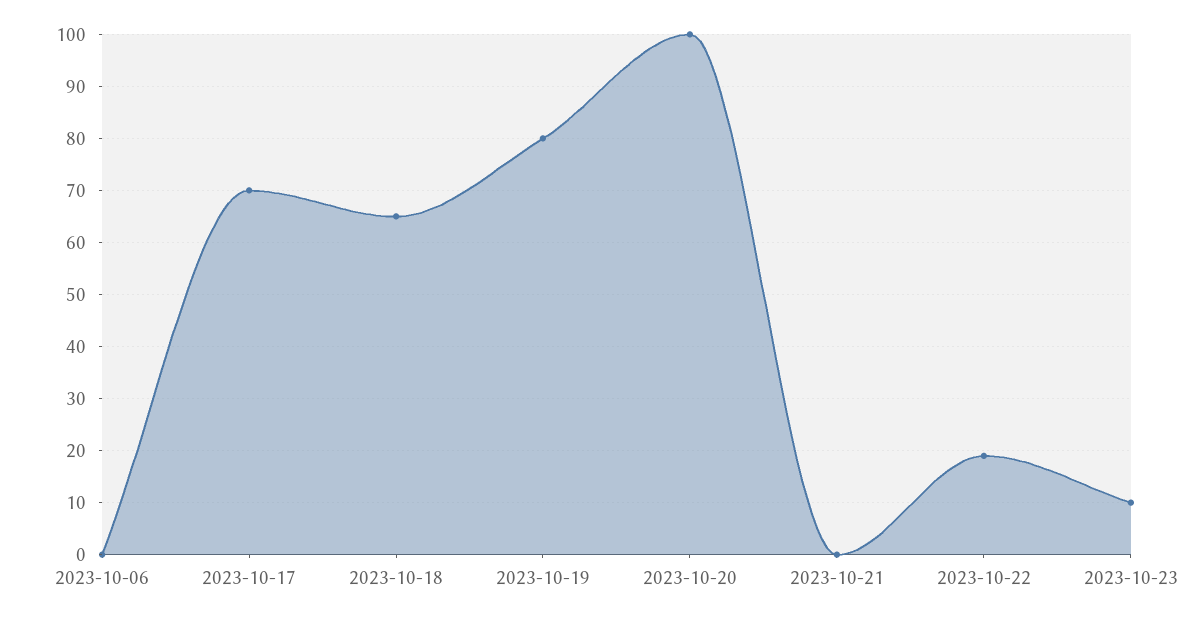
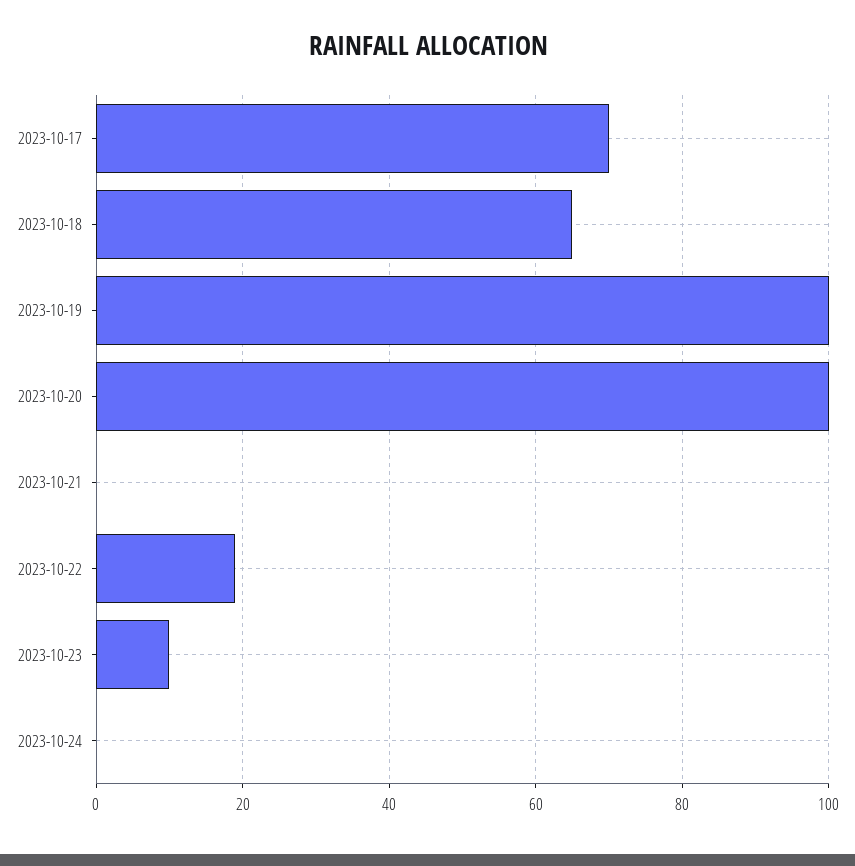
2023-10-06: 0 -> none
2023-10-19: 80 -> 100
2023-10-24: none -> 0

